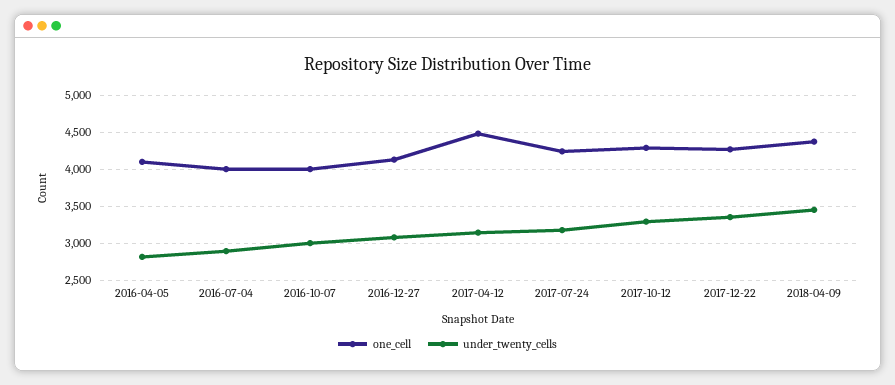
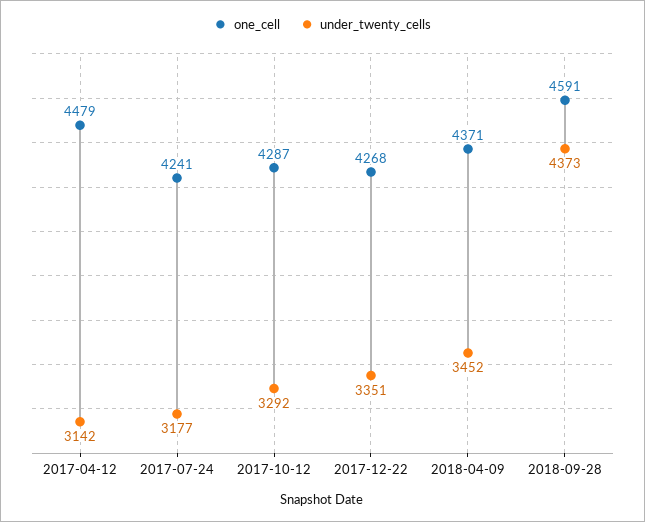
one_cell, 2016-04-05: 4100 -> none
under_twenty_cells, 2016-04-05: 2800 -> none
one_cell, 2016-07-04: 4000 -> none
under_twenty_cells, 2016-07-04: 2900 -> none
one_cell, 2016-10-07: 4000 -> none
under_twenty_cells, 2016-10-07: 3000 -> none
one_cell, 2016-12-27: 4100 -> none
under_twenty_cells, 2016-12-27: 3100 -> none
one_cell, 2018-09-28: none -> 4591
under_twenty_cells, 2018-09-28: none -> 4373

